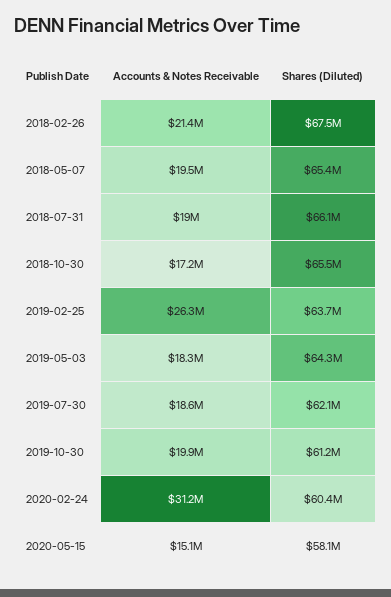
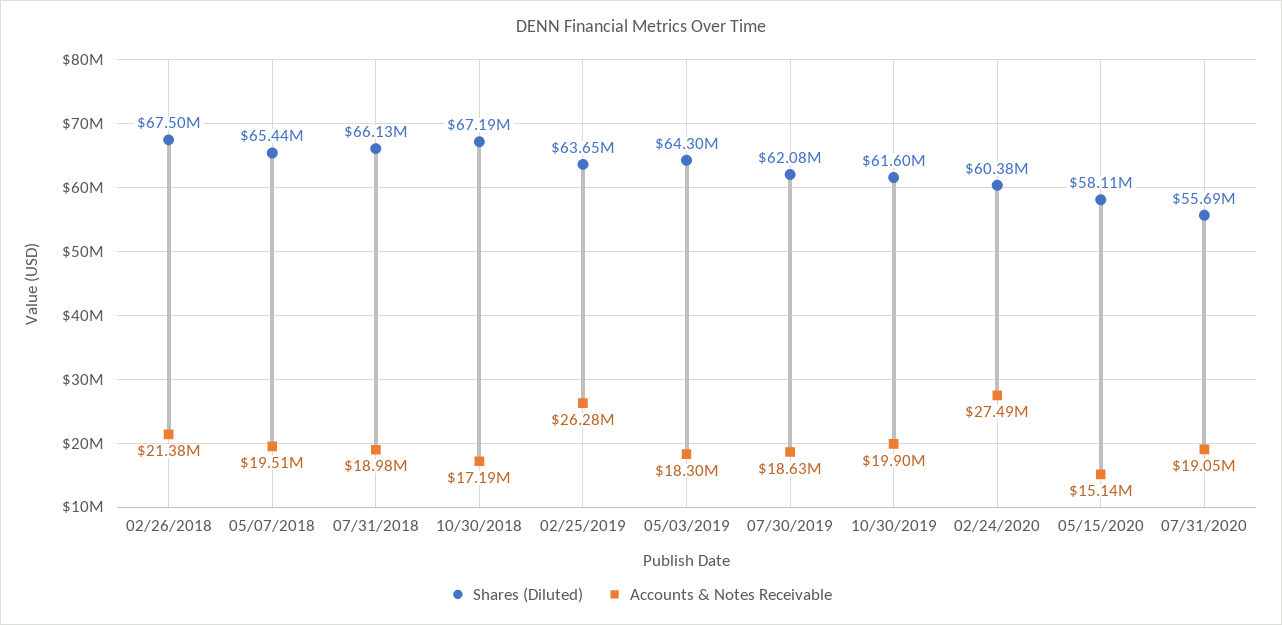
Shares (Diluted), 2018-10-30: 65500000 -> 67190000
Shares (Diluted), 2019-10-30: 61200000 -> 61600000
Accounts & Notes Receivable, 2020-02-24: 31200000 -> 27490000
Shares (Diluted), 07/31/2020: none -> 55690000
Accounts & Notes Receivable, 07/31/2020: none -> 19050000

